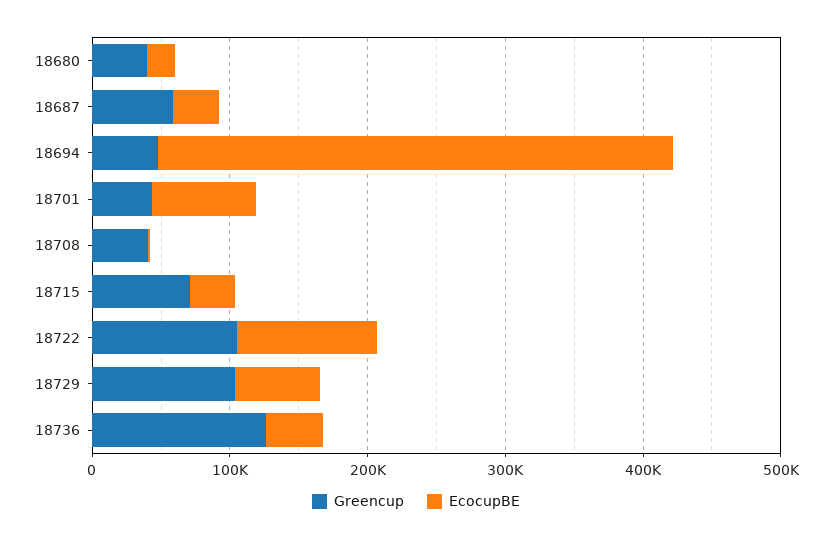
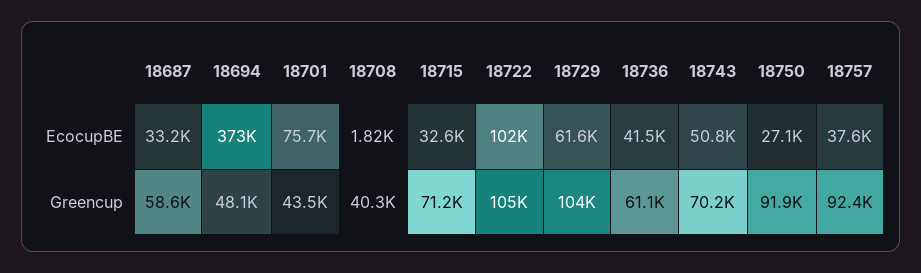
Greencup, 18680: 40000 -> none
EcocupBE, 18680: 20000 -> none
Greencup, 18736: 120000 -> 61100
EcocupBE, 18743: none -> 50800
EcocupBE, 18750: none -> 27100
EcocupBE, 18757: none -> 37600
Greencup, 18743: none -> 70200
Greencup, 18750: none -> 91900
Greencup, 18757: none -> 92400

